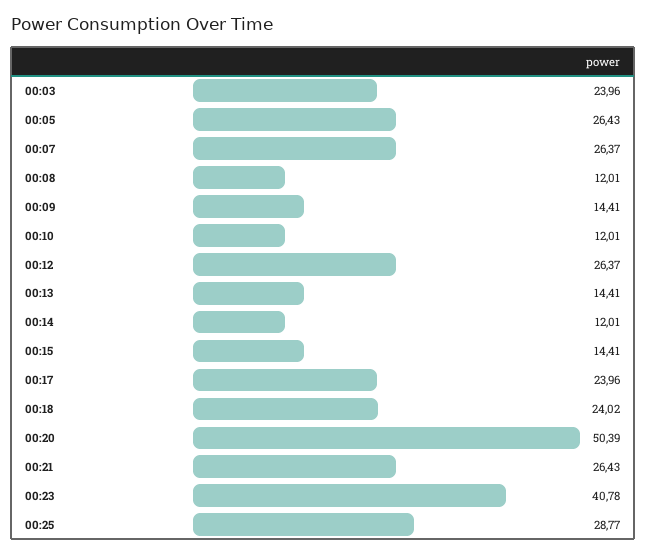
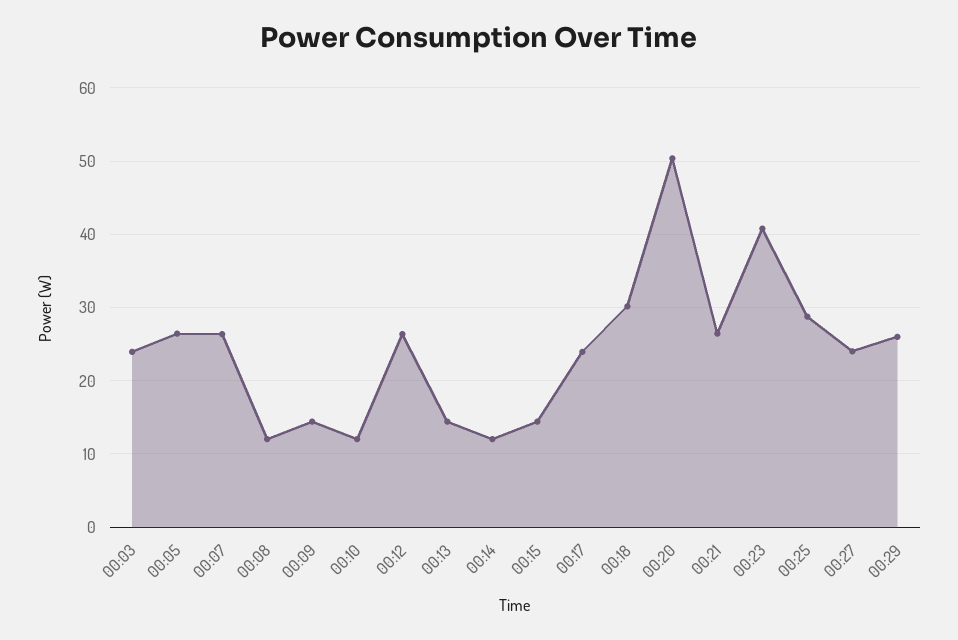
00:18: 24.02 -> 30
00:27: none -> 24
00:29: none -> 26

